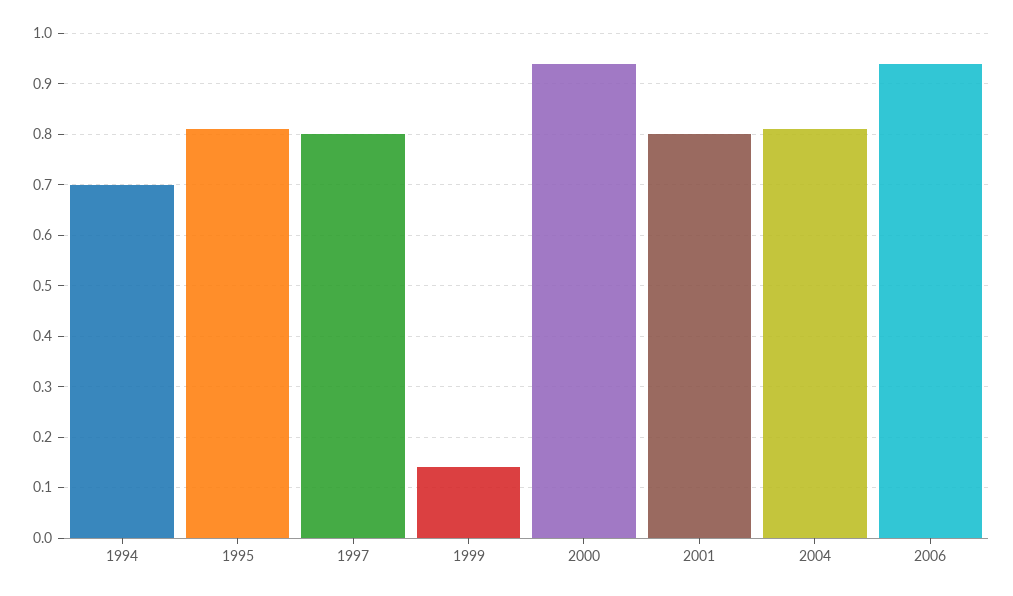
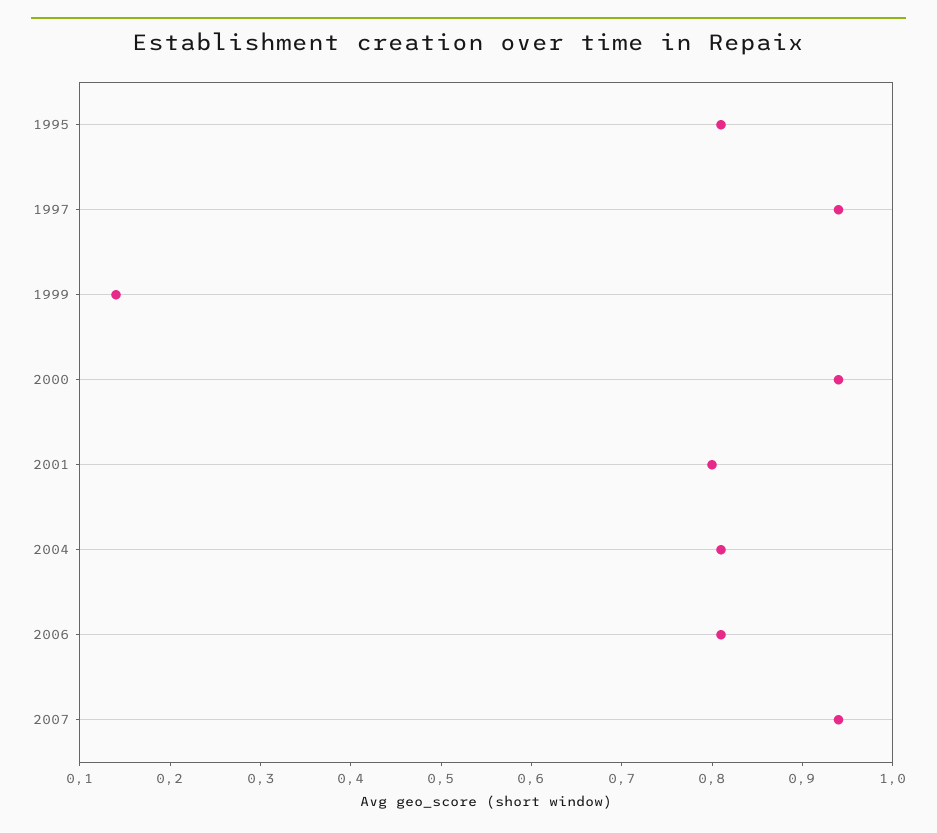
1994: 0.7 -> none
1997: 0.8 -> 0.94
2006: 0.95 -> 0.81
2007: none -> 0.94

